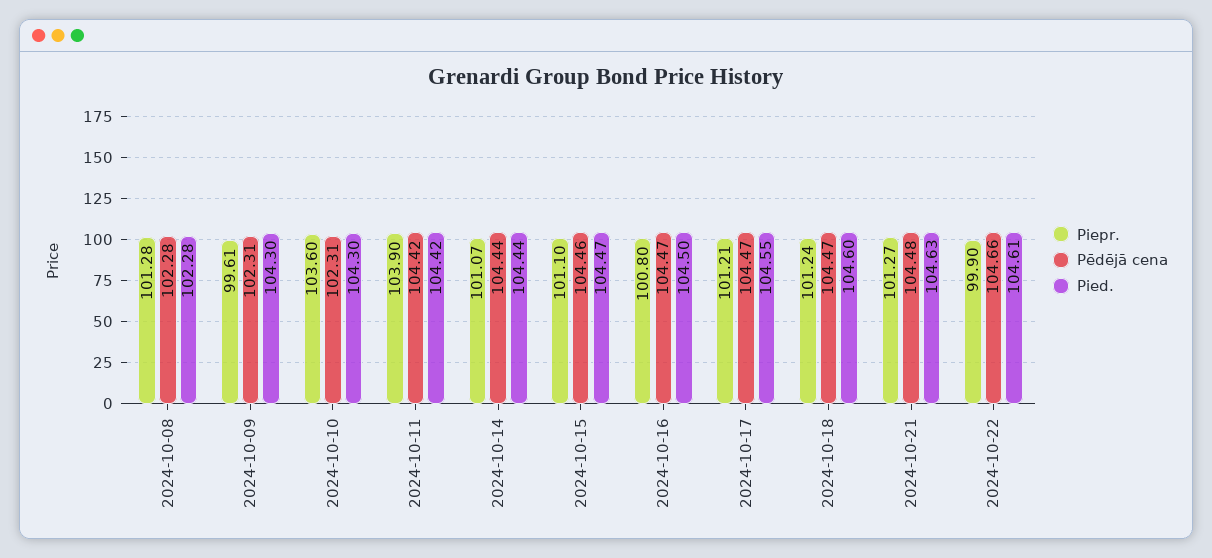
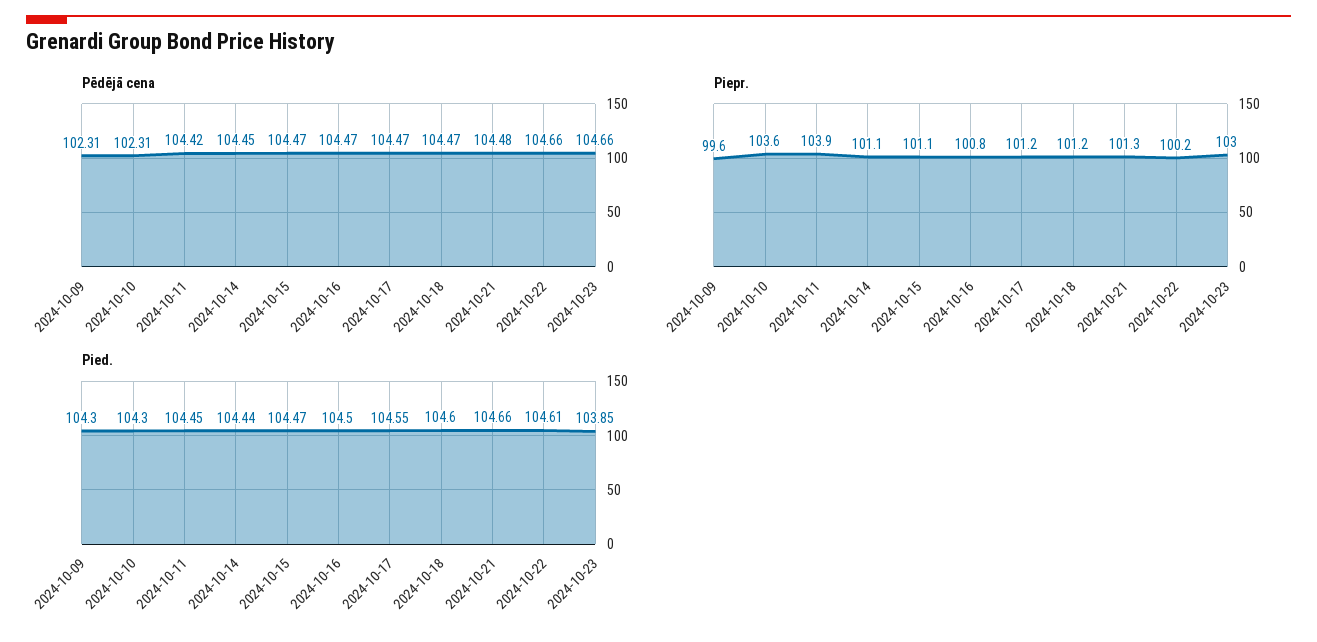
Piepr., 2024-10-08: 101.28 -> none
Pēdējā cena, 2024-10-08: 102.28 -> none
Pied., 2024-10-08: 102.28 -> none
Pied., 2024-10-11: 104.42 -> 104.45
Pēdējā cena, 2024-10-14: 104.44 -> 104.45
Pēdējā cena, 2024-10-15: 104.46 -> 104.47
Pied., 2024-10-21: 104.63 -> 104.66
Piepr., 2024-10-22: 99.9 -> 100.2
Pēdējā cena, 2024-10-23: none -> 104.66
Piepr., 2024-10-23: none -> 103
Pied., 2024-10-23: none -> 103.85

